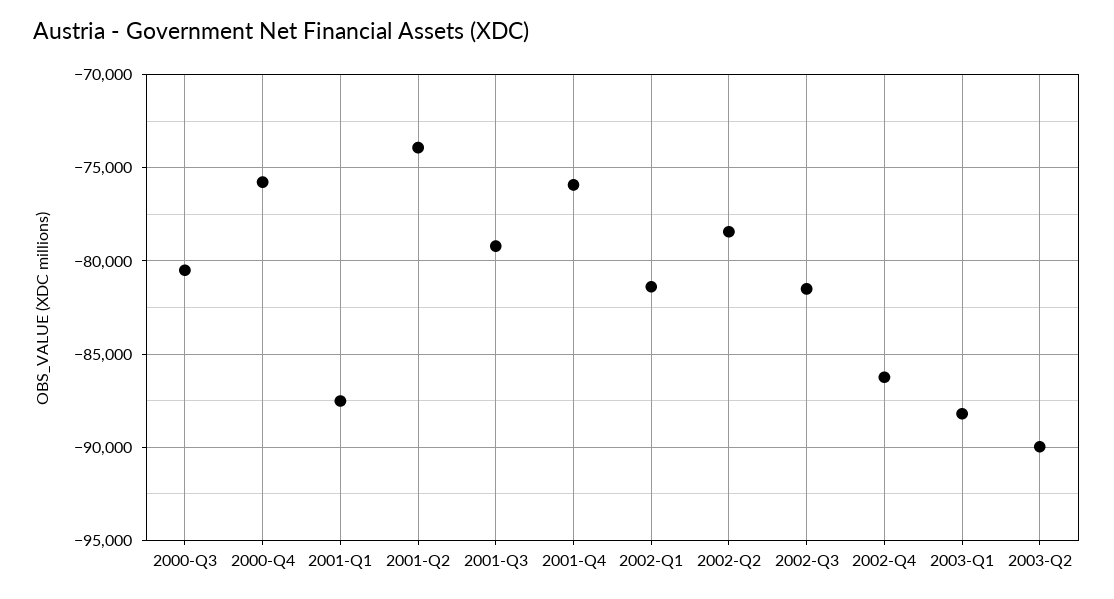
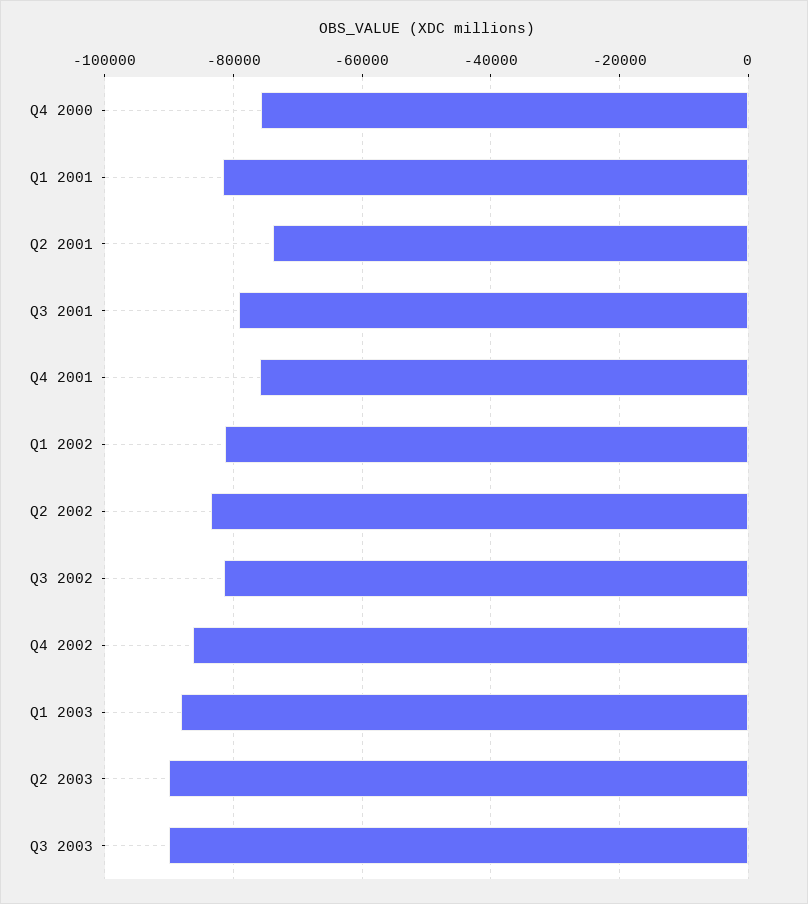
2000-Q3: -80500 -> none
2001-Q1: -87500 -> -82000
2002-Q2: -78500 -> -84000
Q3 2003: none -> -90000

